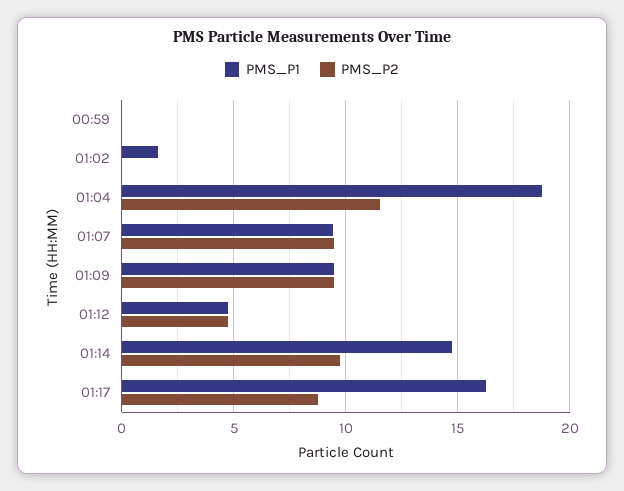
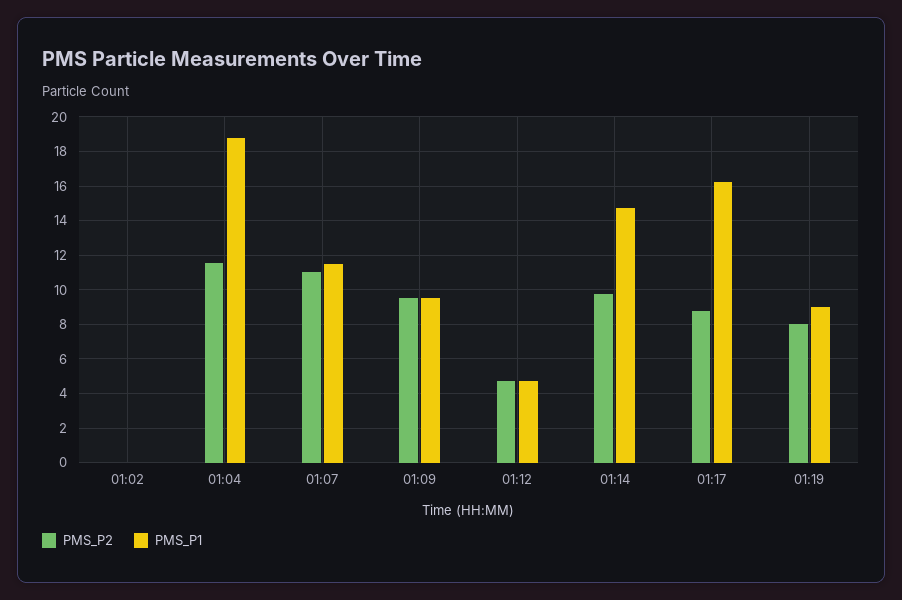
PMS_P1, 00:59: 0 -> none
PMS_P2, 00:59: 0 -> none
PMS_P1, 01:02: 1.5 -> 0
PMS_P1, 01:07: 9.5 -> 11.5
PMS_P2, 01:07: 9.5 -> 11
PMS_P2, 01:19: none -> 8
PMS_P1, 01:19: none -> 9

